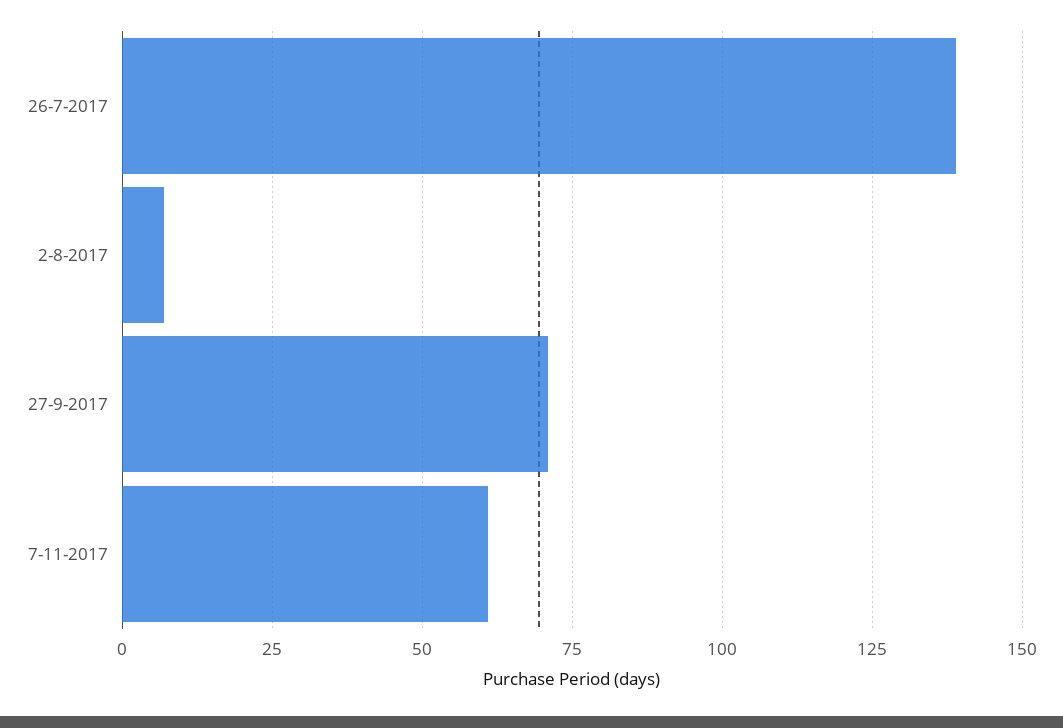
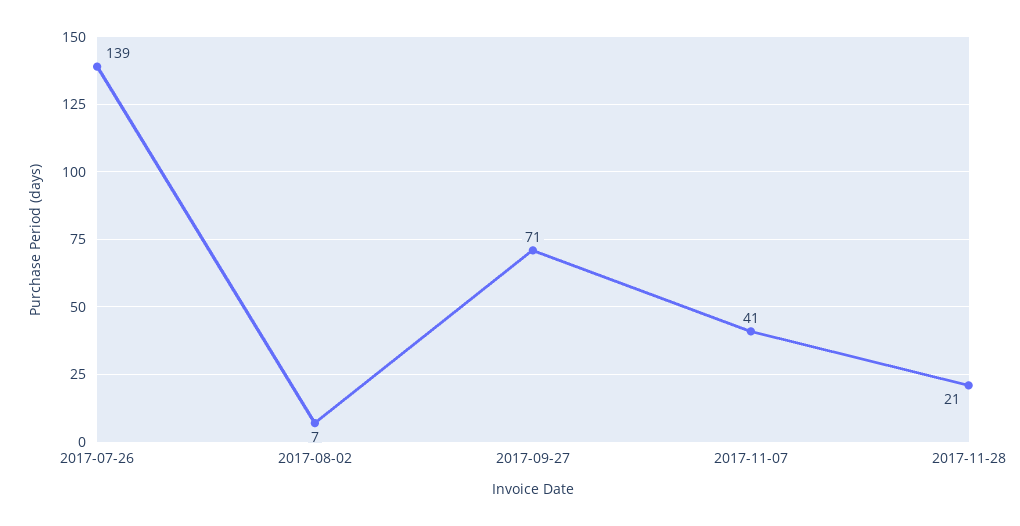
7-11-2017: 60 -> 41
2017-11-28: none -> 21

